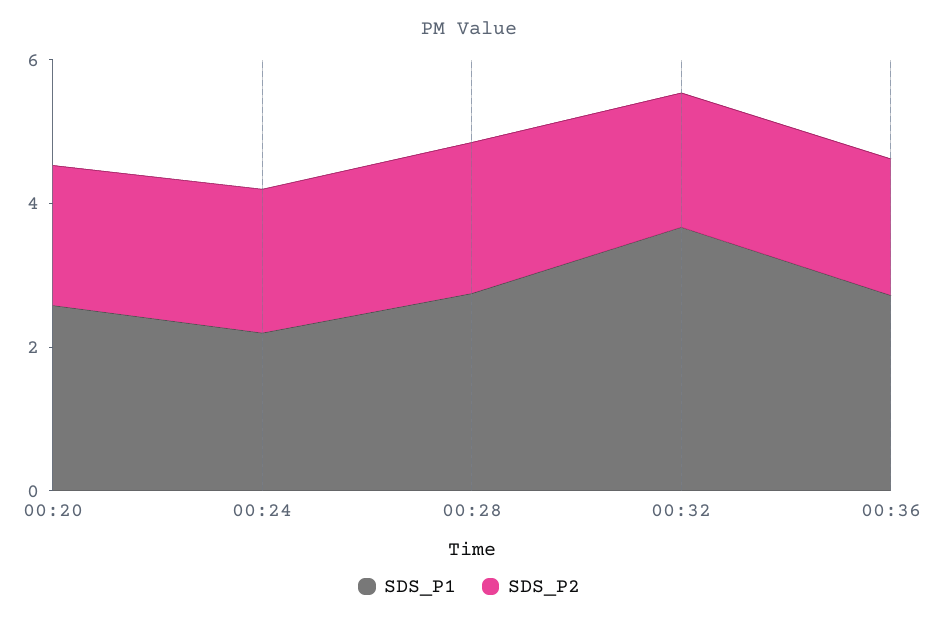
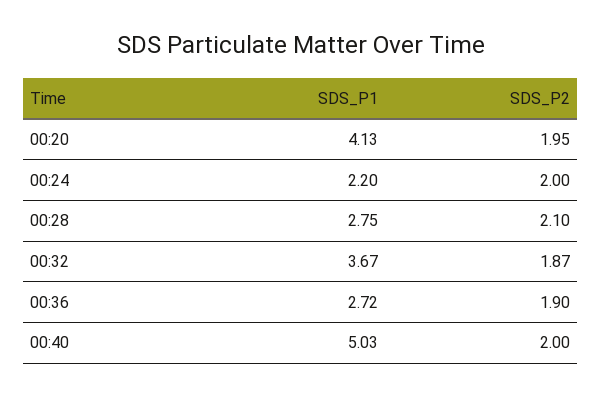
SDS_P1, 00:20: 2.5 -> 4.13
SDS_P1, 00:40: none -> 5.03
SDS_P2, 00:40: none -> 2

